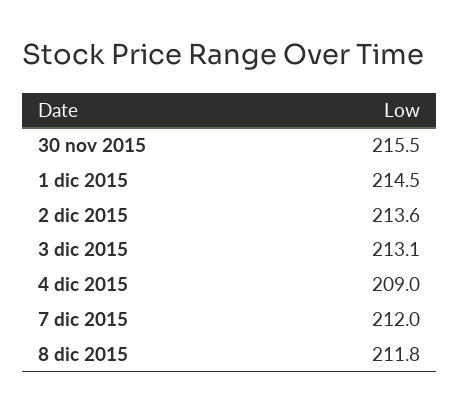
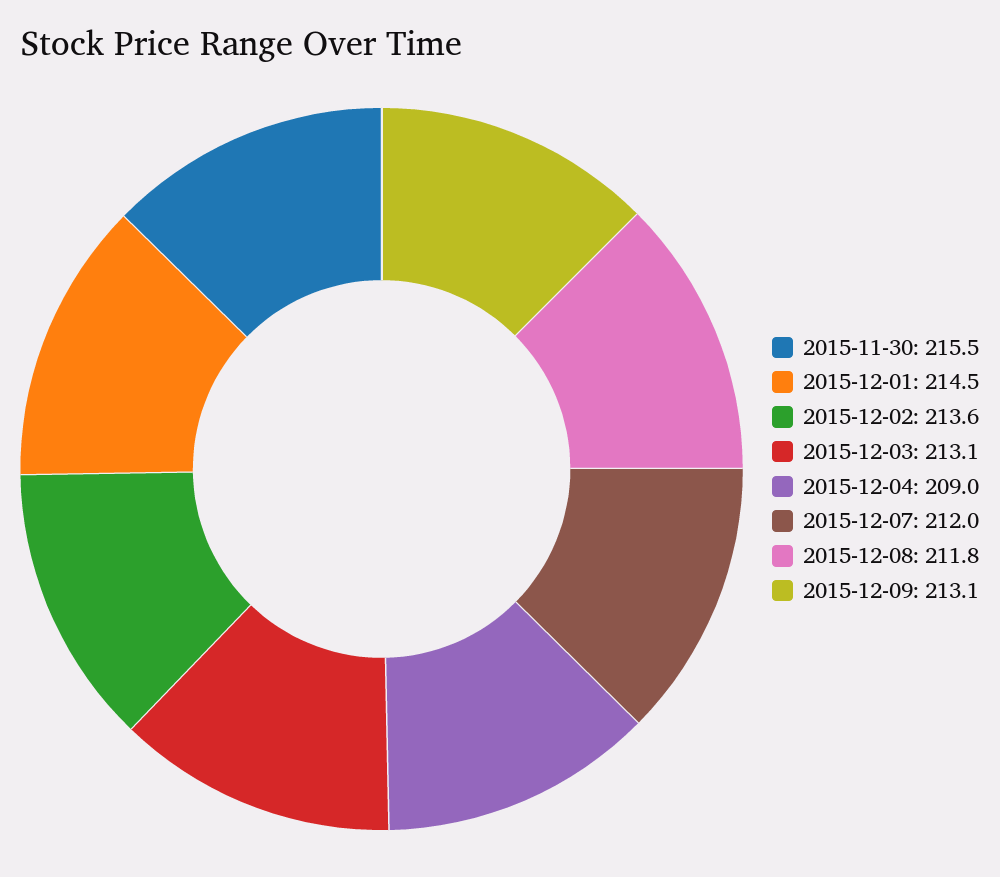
2015-12-09: none -> 213.1

